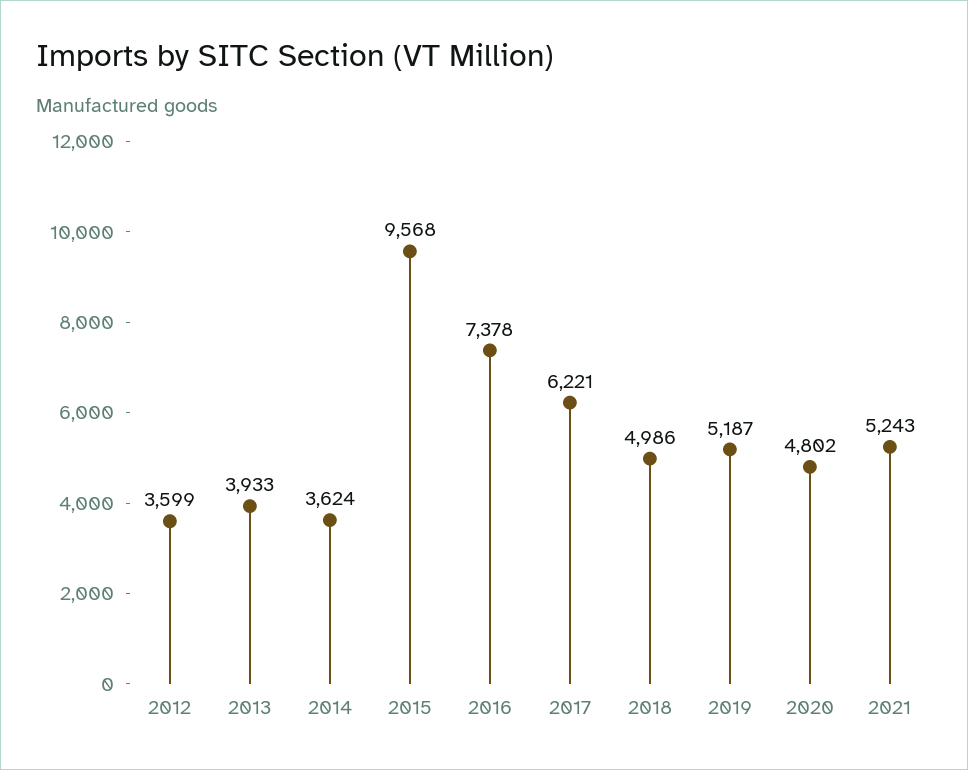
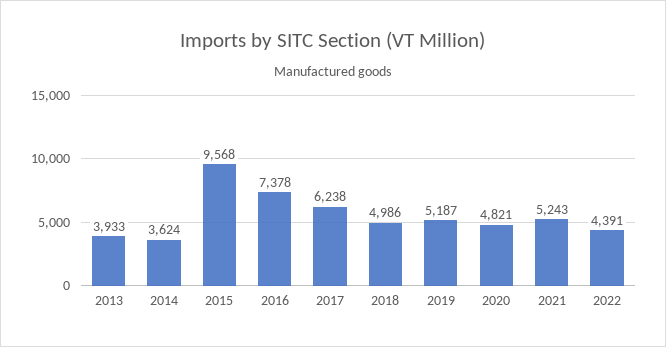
2012: 3599 -> none
2017: 6221 -> 6238
2020: 4802 -> 4821
2022: none -> 4391

